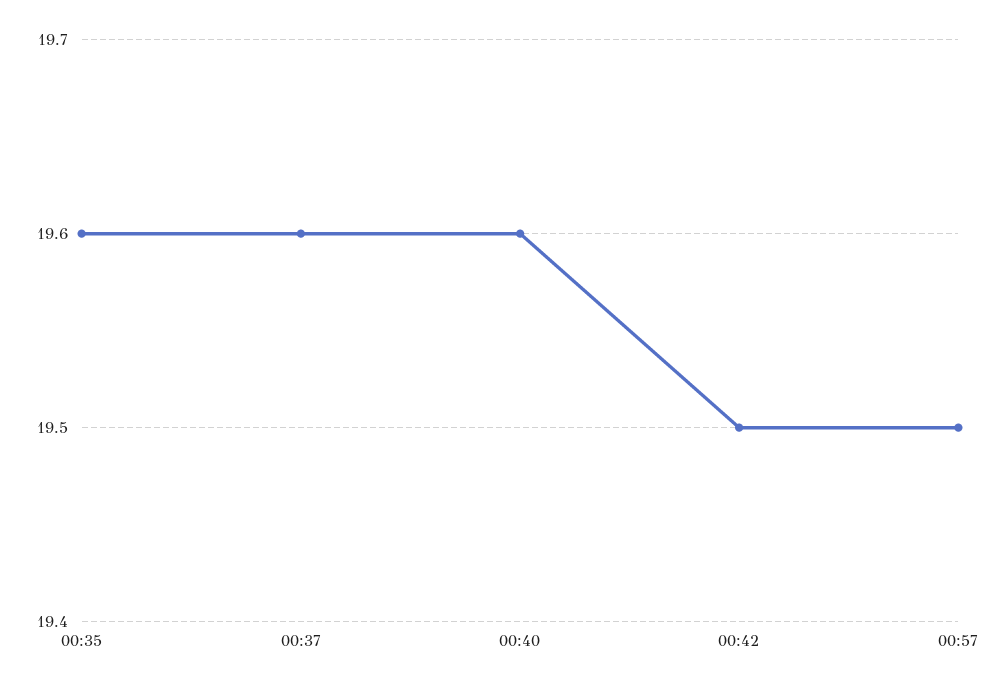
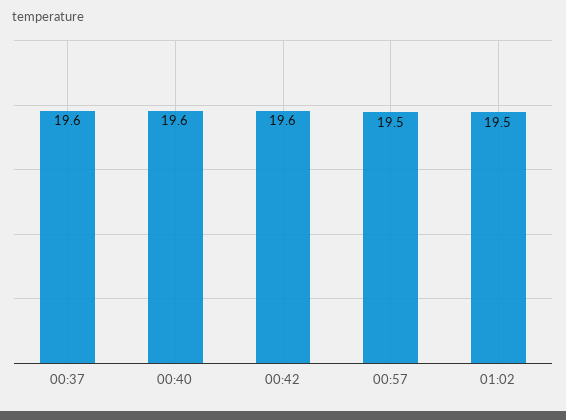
00:35: 19.6 -> none
00:42: 19.5 -> 19.6
01:02: none -> 19.5

